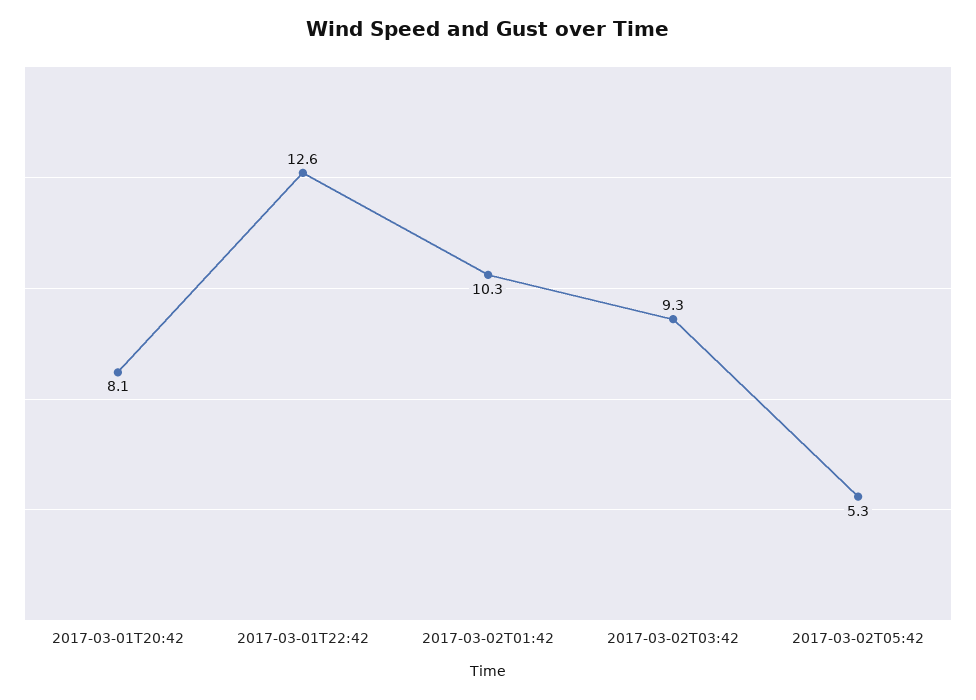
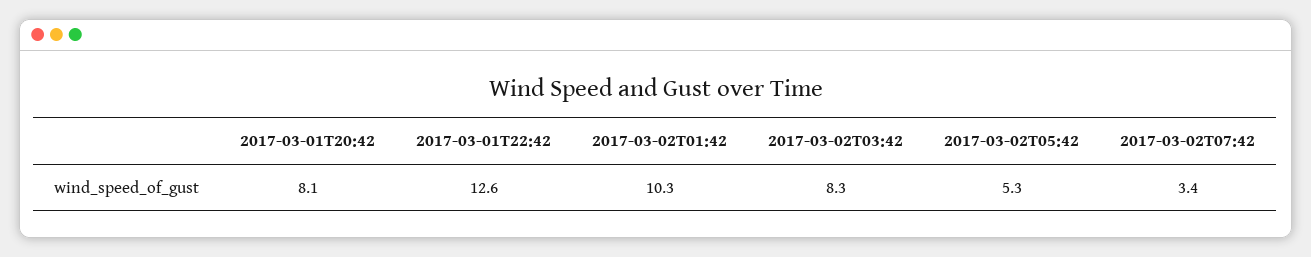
2017-03-02T03:42: 9.3 -> 8.3
2017-03-02T07:42: none -> 3.4

